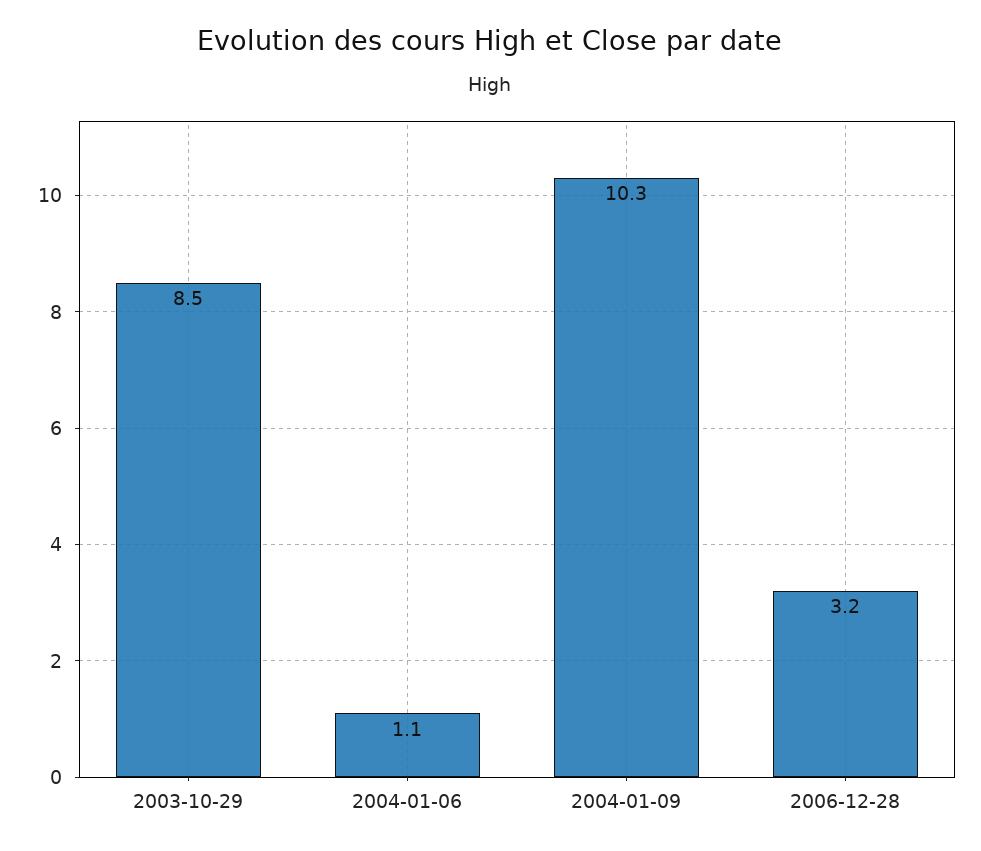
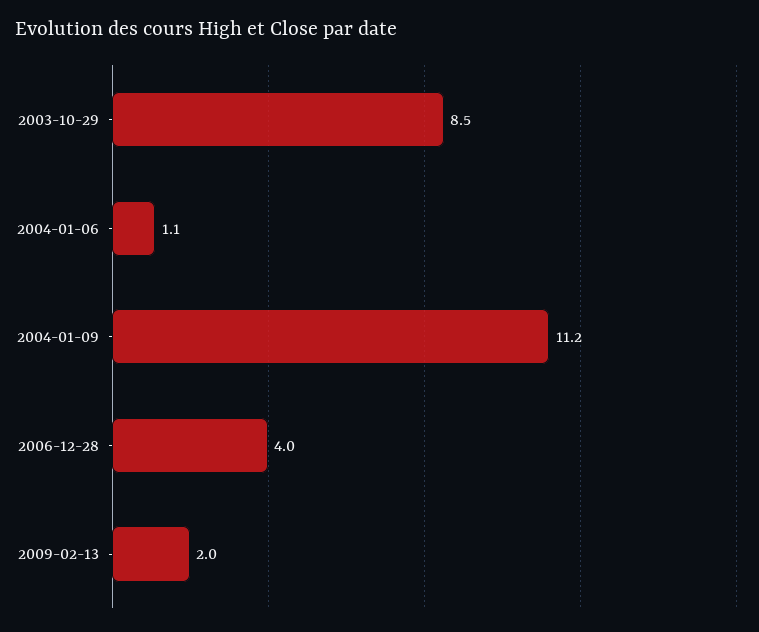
2004-01-09: 10.3 -> 11.2
2006-12-28: 3.2 -> 4
2009-02-13: none -> 2

